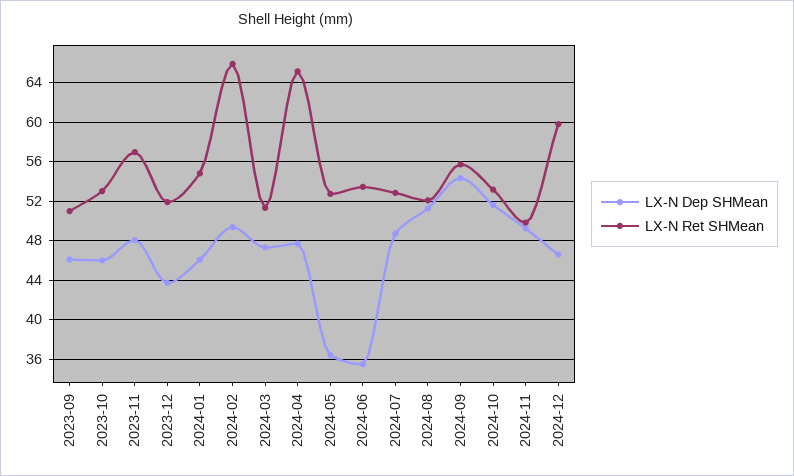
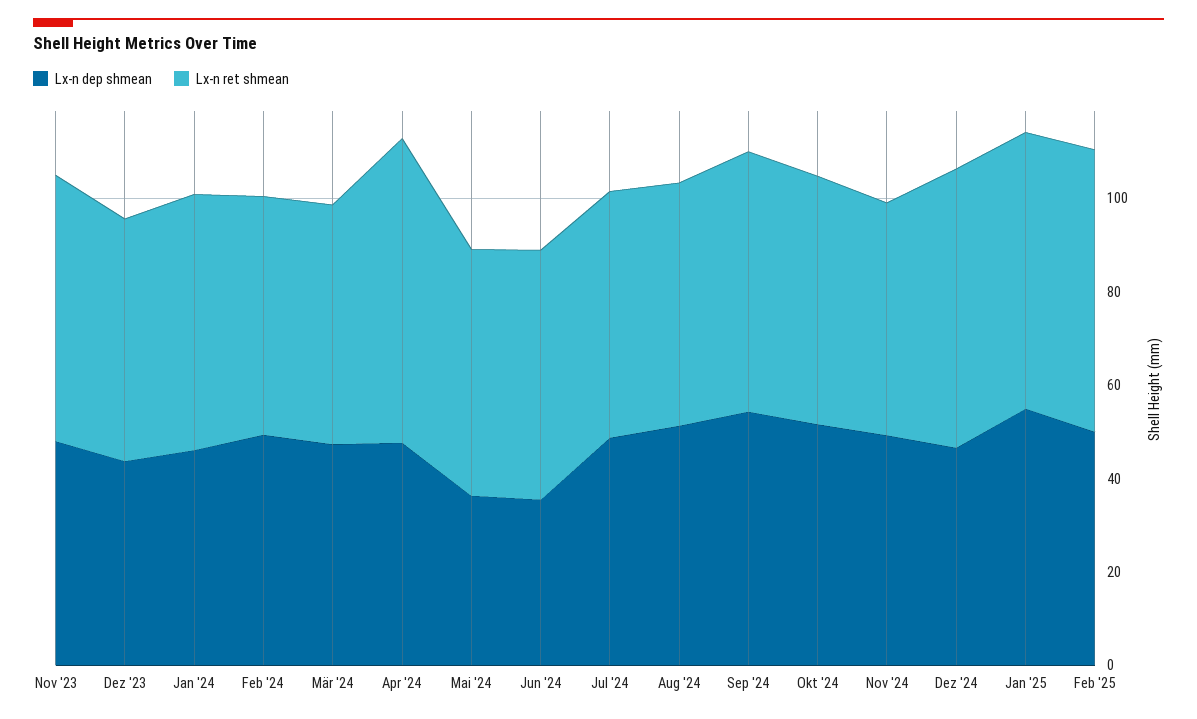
LX-N Dep SHMean, 2023-09: 46 -> none
LX-N Ret SHMean, 2023-09: 51 -> none
LX-N Dep SHMean, 2023-10: 46 -> none
LX-N Ret SHMean, 2023-10: 53 -> none
LX-N Ret SHMean, 2024-02: 66 -> 50
LX-N Dep SHMean, Jan '25: none -> 55
LX-N Ret SHMean, Jan '25: none -> 60
LX-N Dep SHMean, Feb '25: none -> 50
LX-N Ret SHMean, Feb '25: none -> 60

